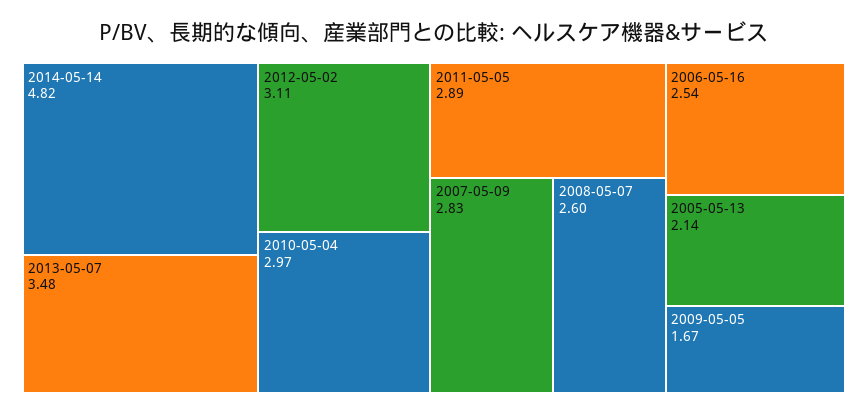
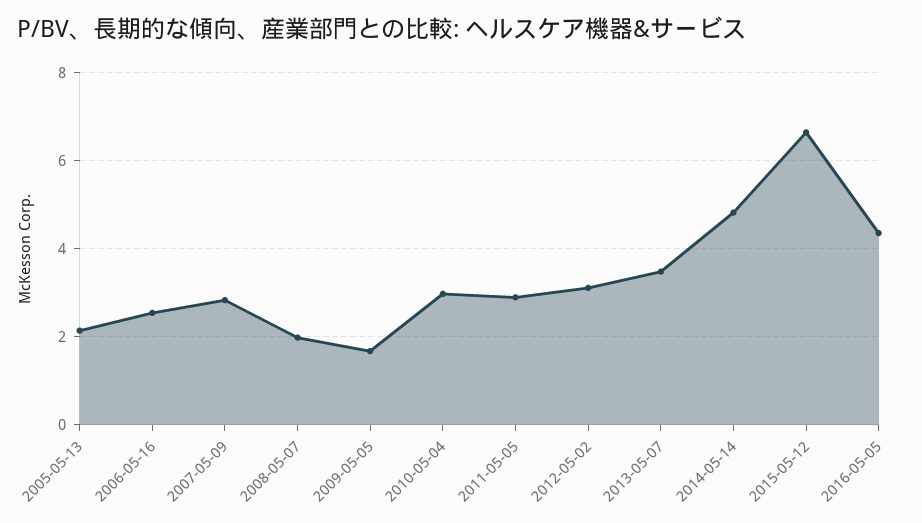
2008-05-07: 2.6 -> 2
2015-05-12: none -> 6.6
2016-05-05: none -> 4.4

